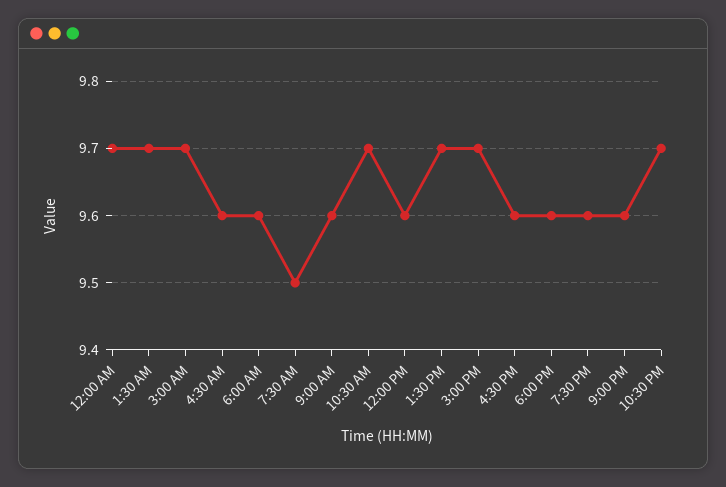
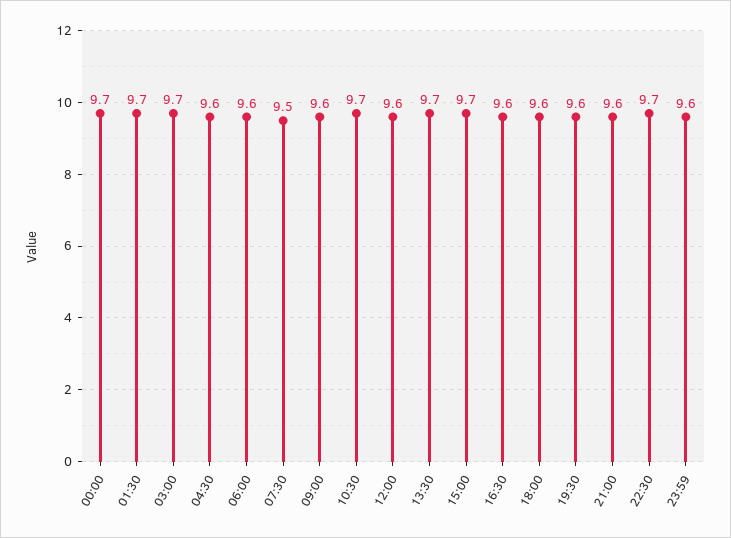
23:59: none -> 9.6

